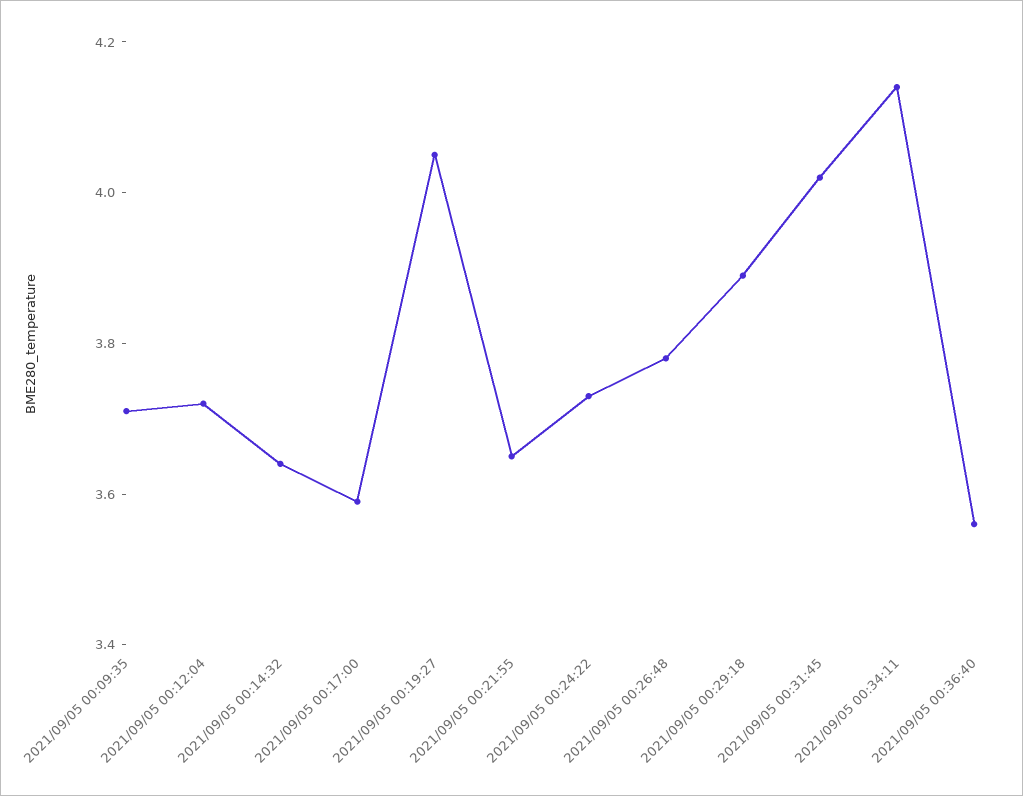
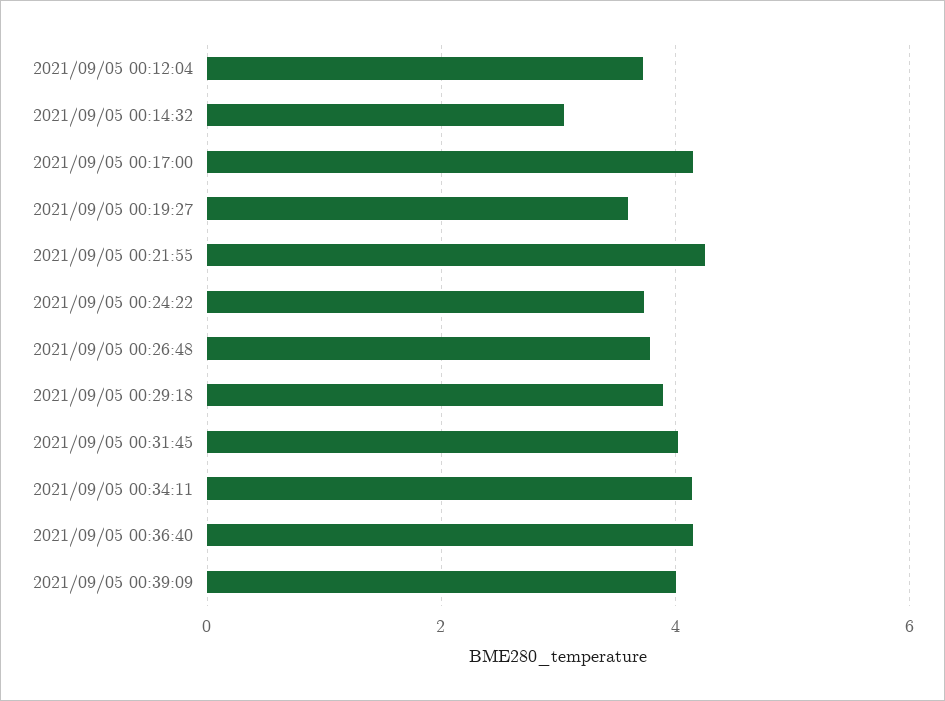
2021/09/05 00:09:35: 3.7 -> none
2021/09/05 00:14:32: 3.65 -> 3
2021/09/05 00:17:00: 3.6 -> 4.2
2021/09/05 00:19:27: 4.05 -> 3.6
2021/09/05 00:21:55: 3.65 -> 4.2
2021/09/05 00:36:40: 3.55 -> 4.2
2021/09/05 00:39:09: none -> 4

